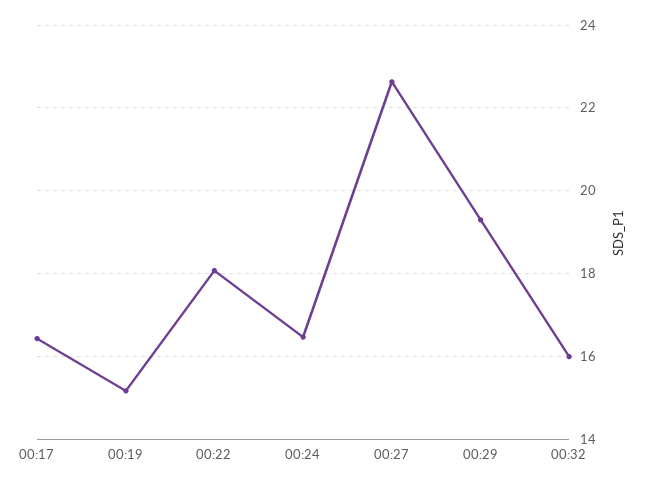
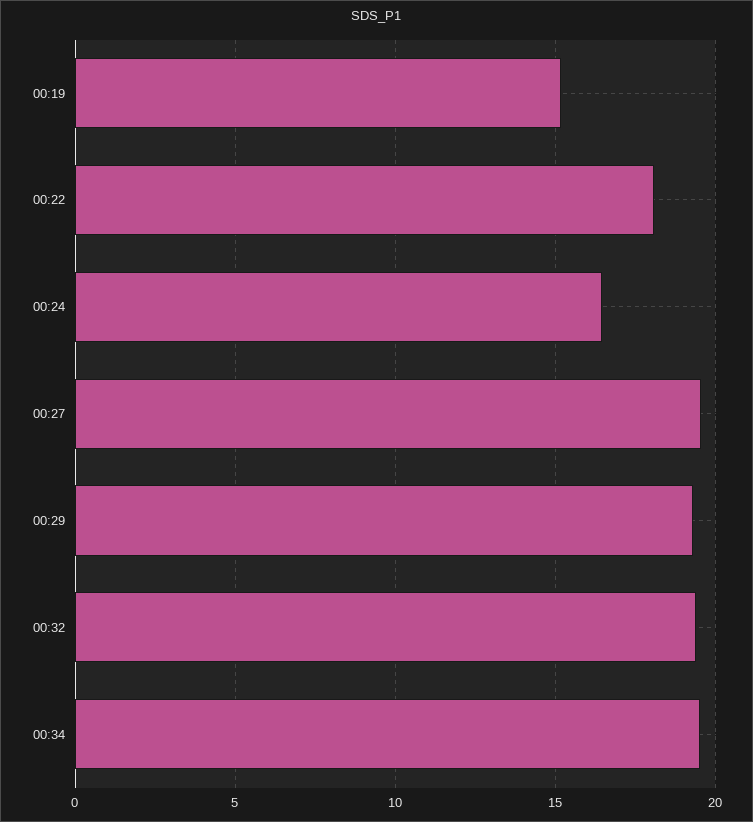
00:17: 16.4 -> none
00:27: 22.6 -> 19.5
00:32: 16 -> 19.5
00:34: none -> 19.5

